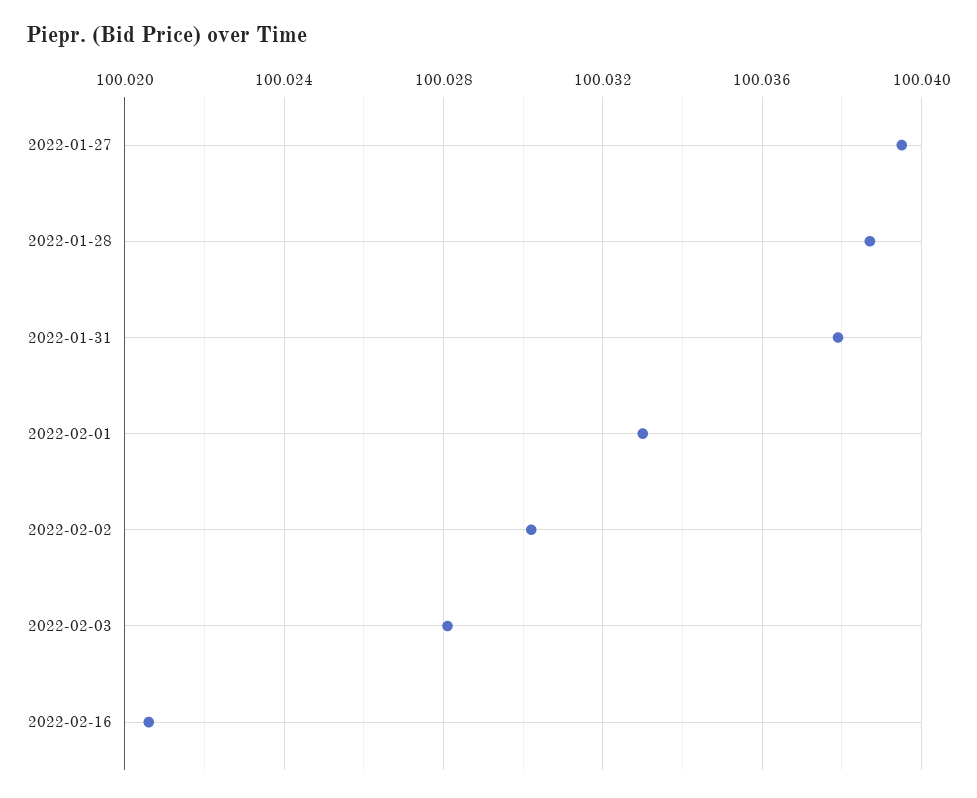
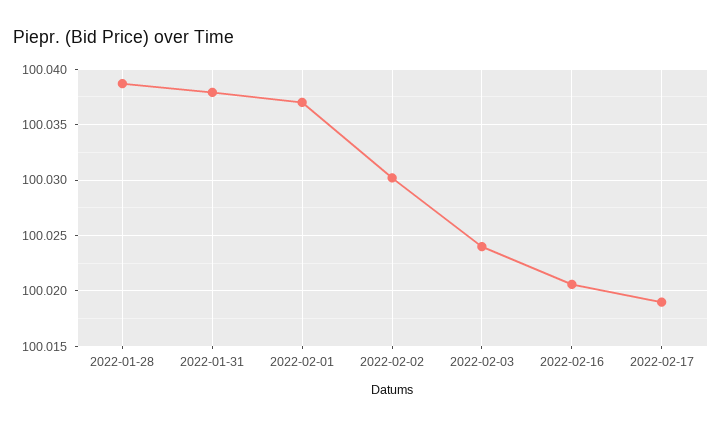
2022-01-27: 100.0395 -> none
2022-02-01: 100.033 -> 100.037
2022-02-03: 100.028 -> 100.024
2022-02-17: none -> 100.019

